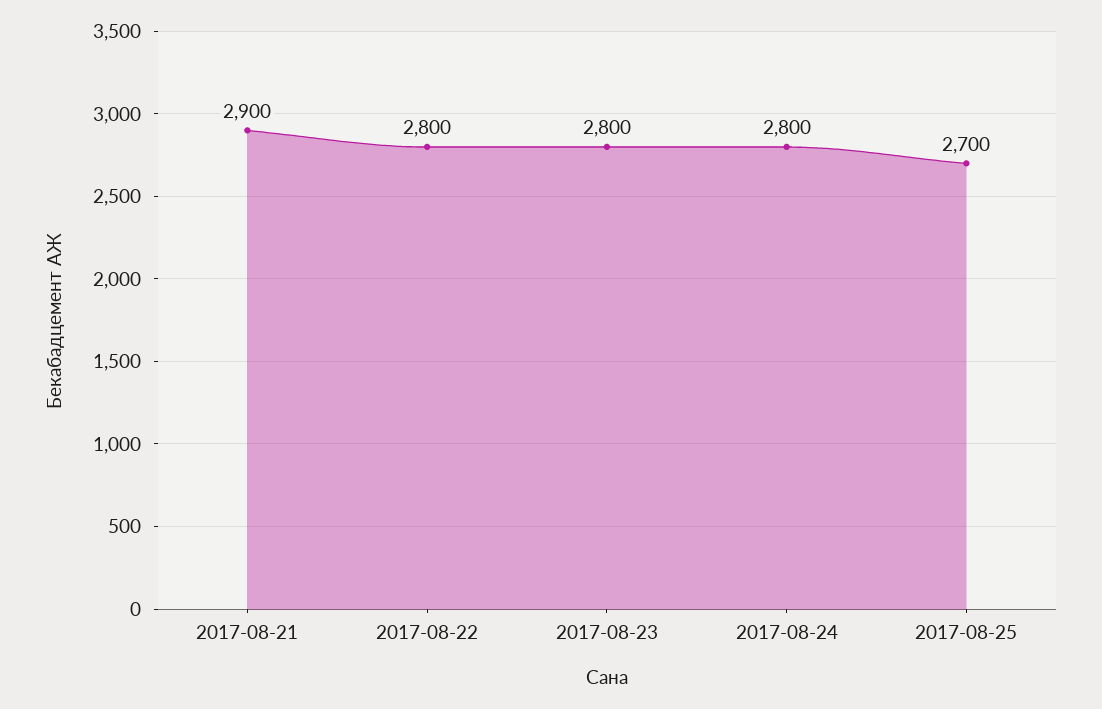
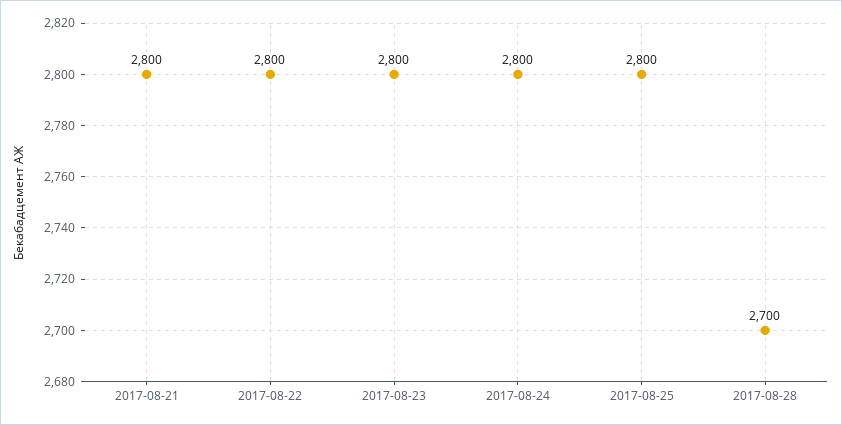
2017-08-21: 2900 -> 2800
2017-08-25: 2700 -> 2800
2017-08-28: none -> 2700

